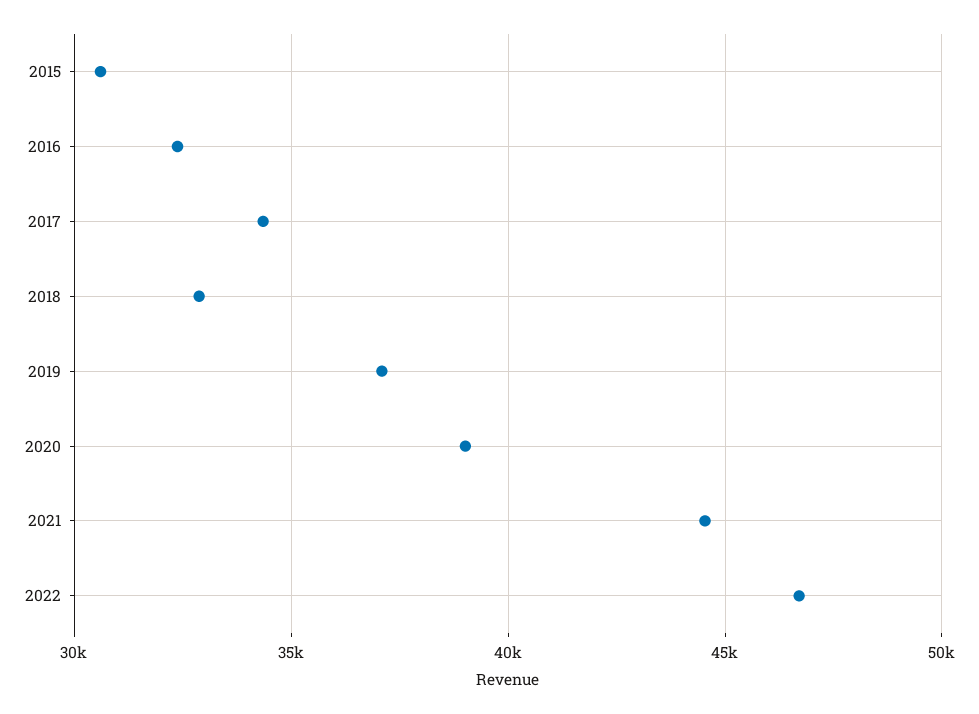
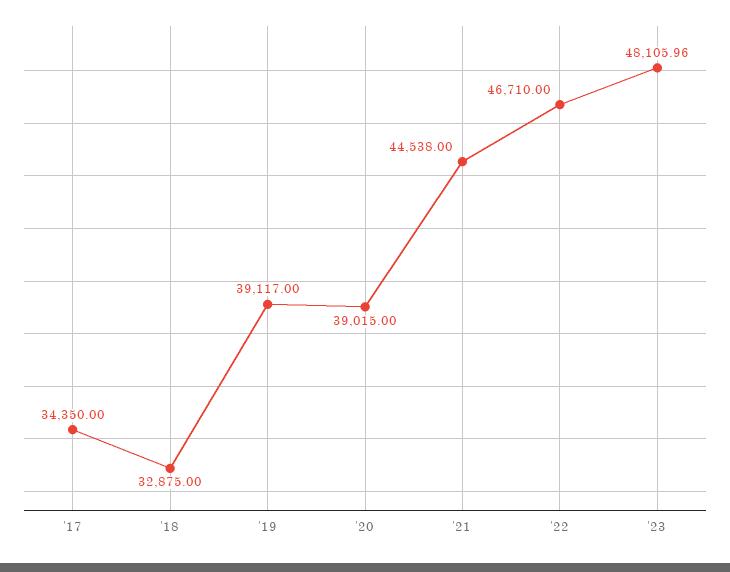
2015: 30500 -> none
2016: 32500 -> none
2019: 37000 -> 39117
'23: none -> 48105.96

